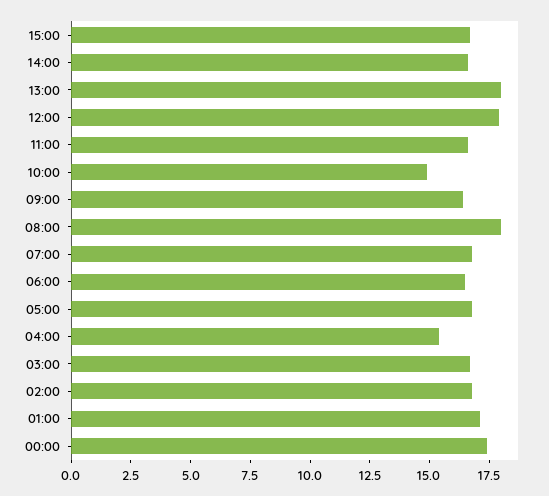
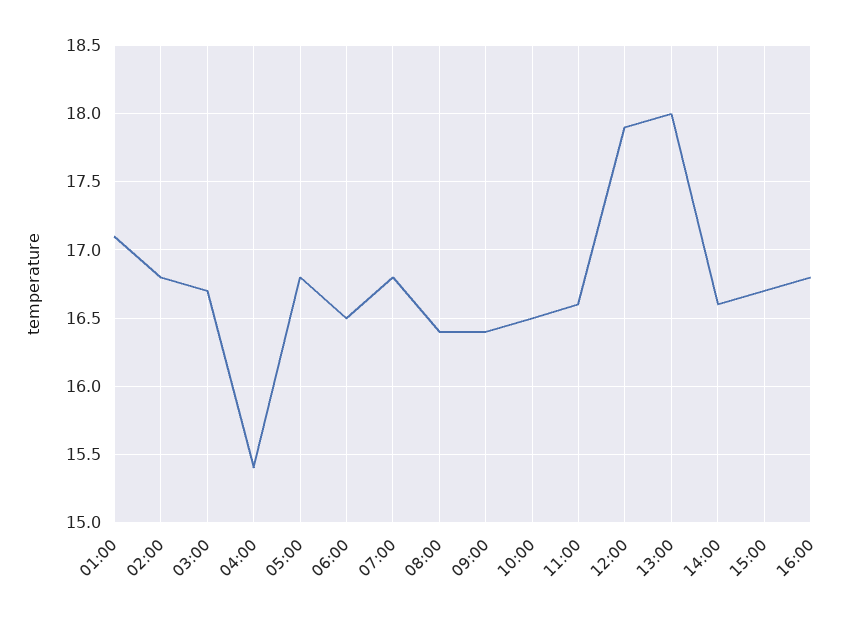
10:00: 15 -> 16.5
08:00: 18 -> 16.4
00:00: 17.5 -> none
16:00: none -> 16.8

